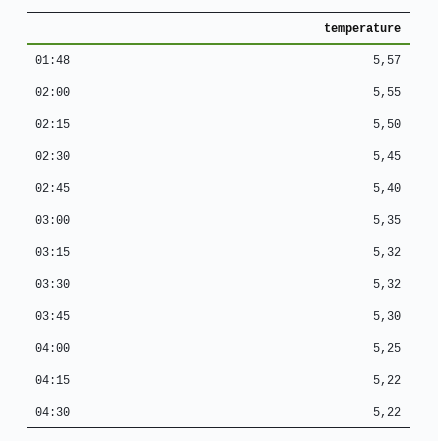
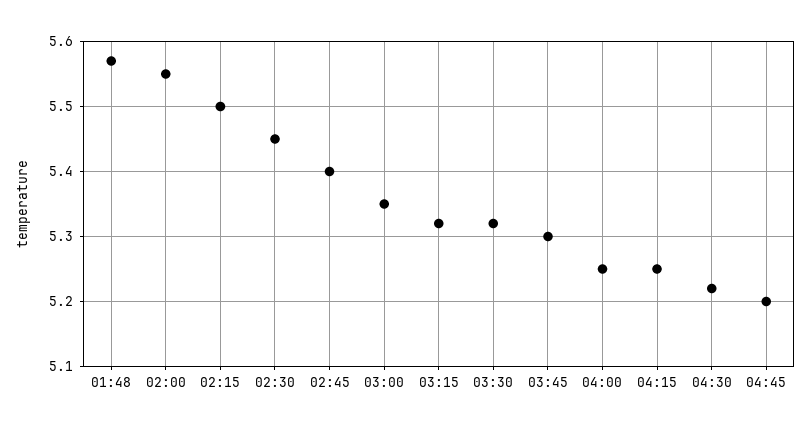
04:15: 5.22 -> 5.25
04:45: none -> 5.2

